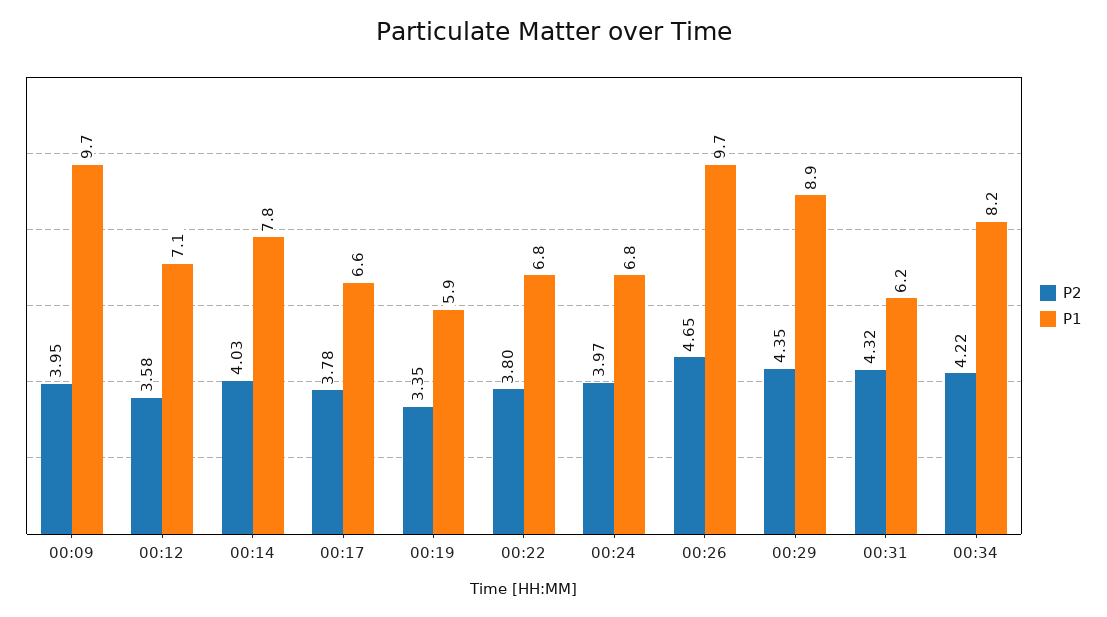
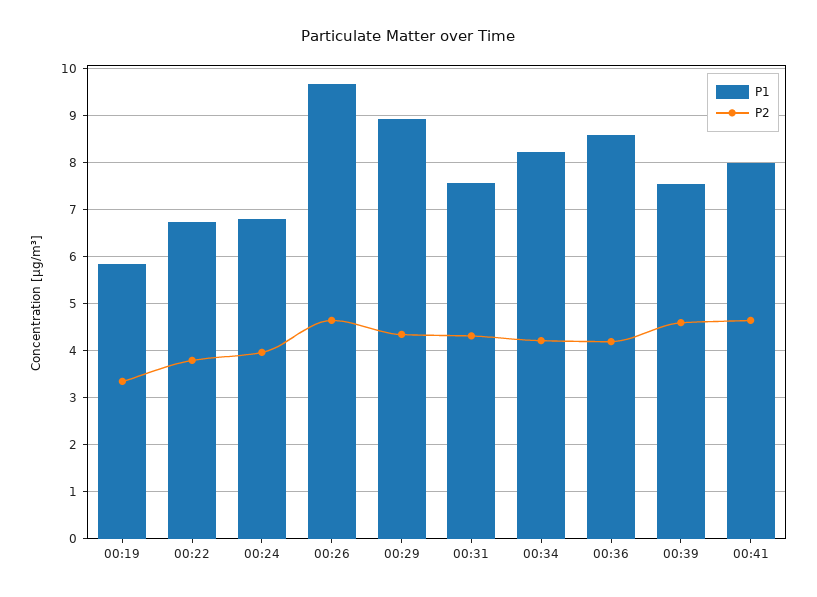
P2, 00:09: 3.95 -> none
P1, 00:09: 9.7 -> none
P2, 00:12: 3.58 -> none
P1, 00:12: 7.1 -> none
P2, 00:14: 4.03 -> none
P1, 00:14: 7.8 -> none
P2, 00:17: 3.78 -> none
P1, 00:17: 6.6 -> none
P1, 00:31: 6.2 -> 7.6
P1, 00:36: none -> 8.6
P2, 00:36: none -> 4.2
P1, 00:39: none -> 7.6
P2, 00:39: none -> 4.6
P1, 00:41: none -> 8
P2, 00:41: none -> 4.6

